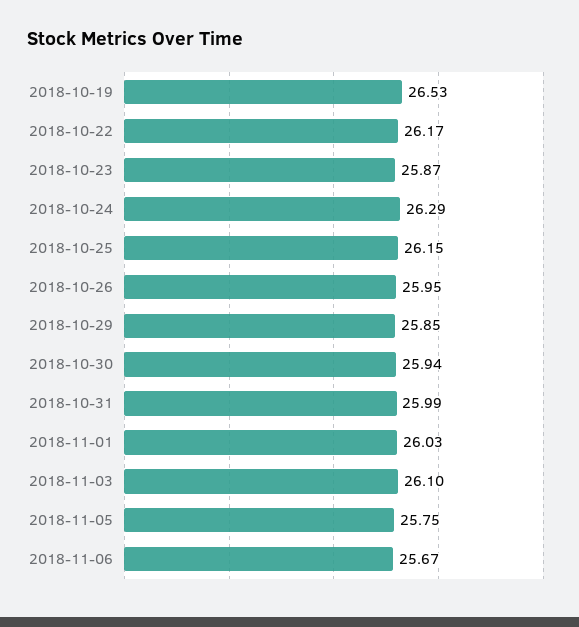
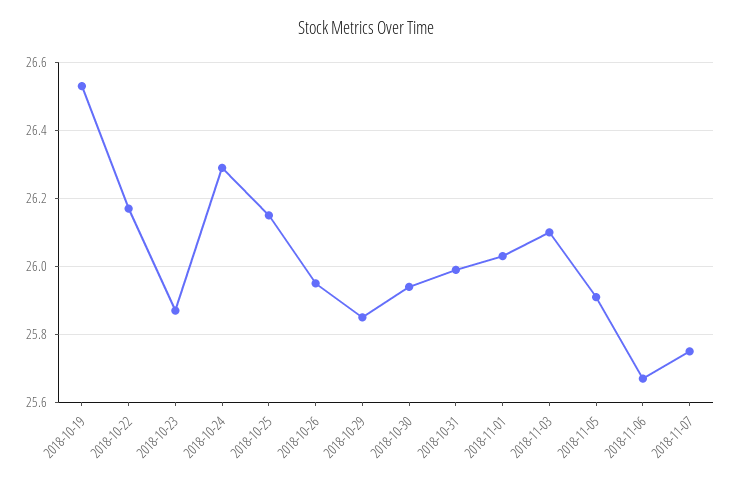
2018-11-05: 25.75 -> 25.9
2018-11-07: none -> 25.75

